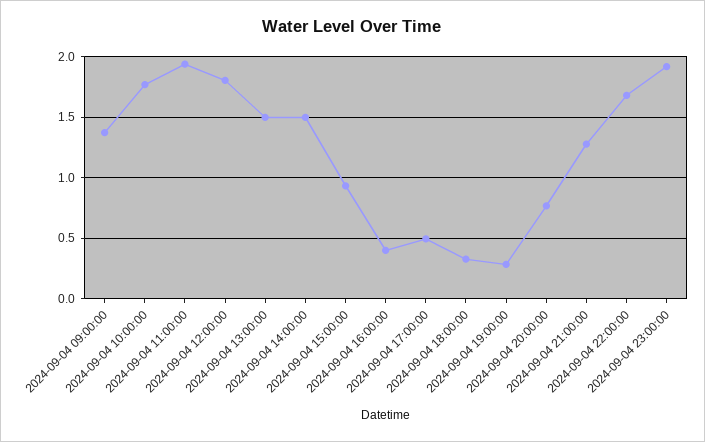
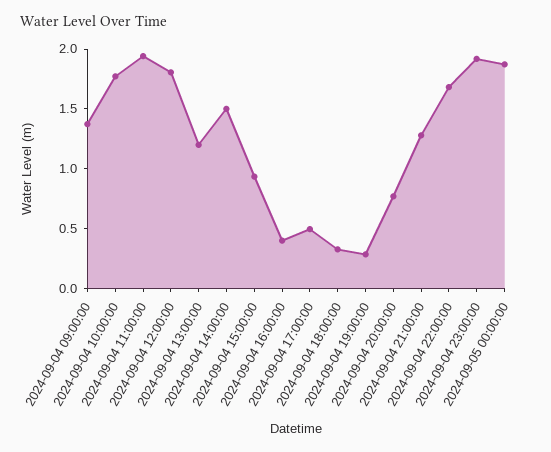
2024-09-04 13:00:00: 1.5 -> 1.2
2024-09-05 00:00:00: none -> 1.9

